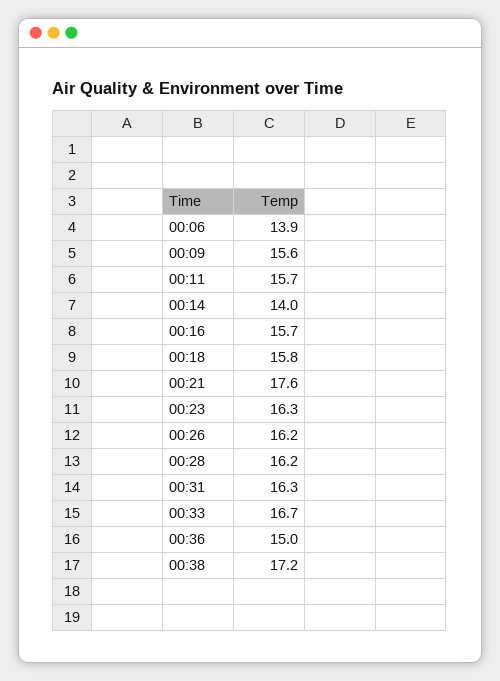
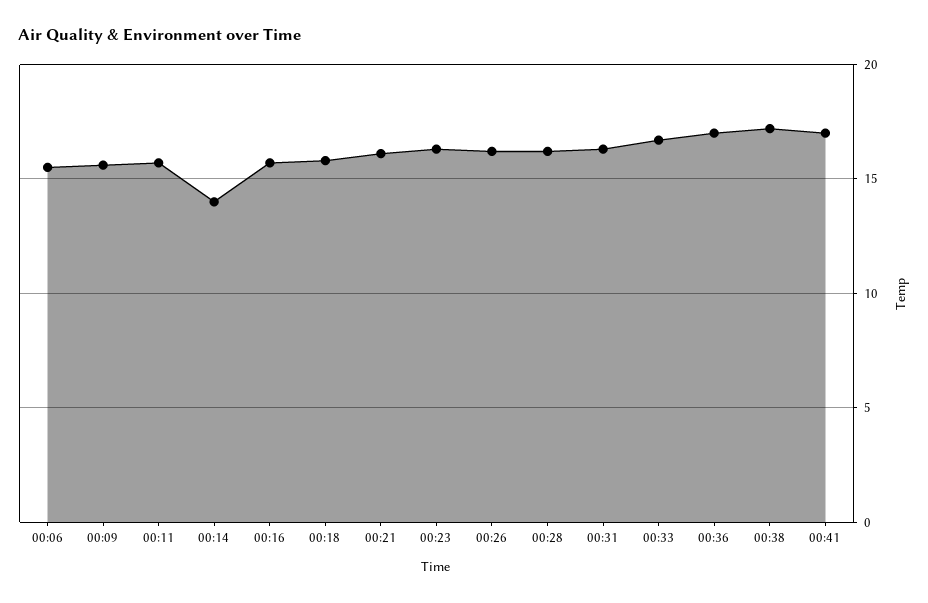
00:06: 13.9 -> 15.5
00:21: 17.6 -> 16
00:36: 15 -> 17
00:41: none -> 17

